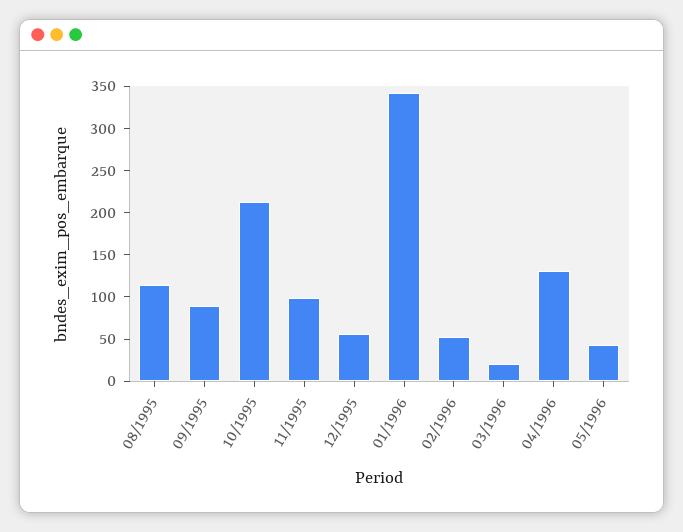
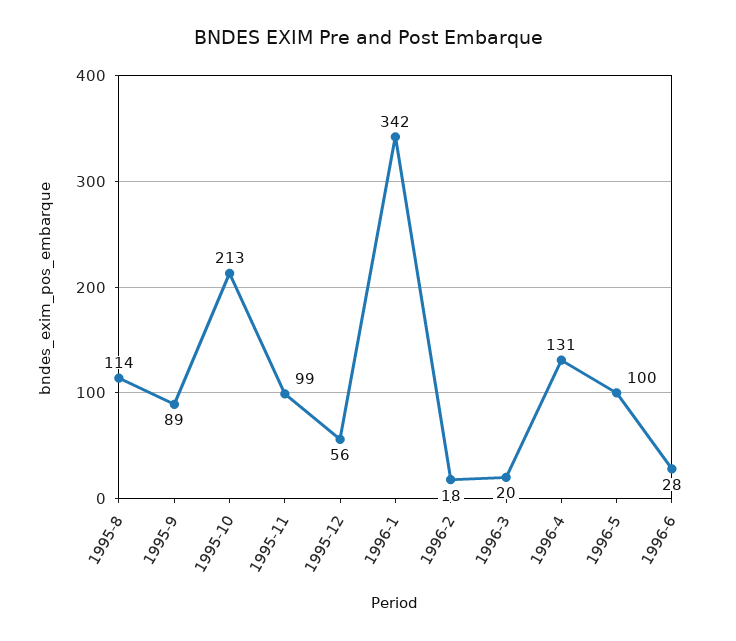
02/1996: 50 -> 18
05/1996: 40 -> 100
1996-6: none -> 28

